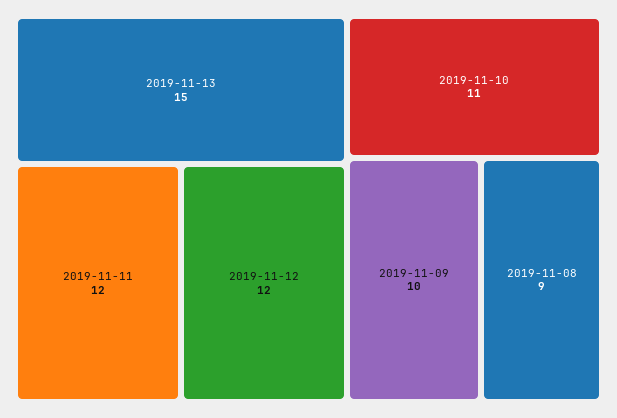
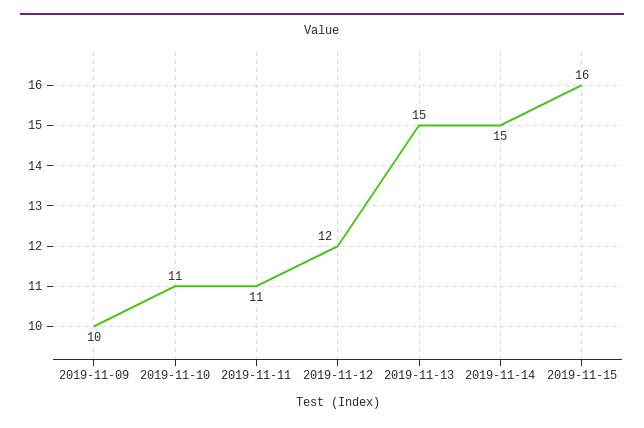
2019-11-11: 12 -> 11
2019-11-08: 9 -> none
2019-11-14: none -> 15
2019-11-15: none -> 16

